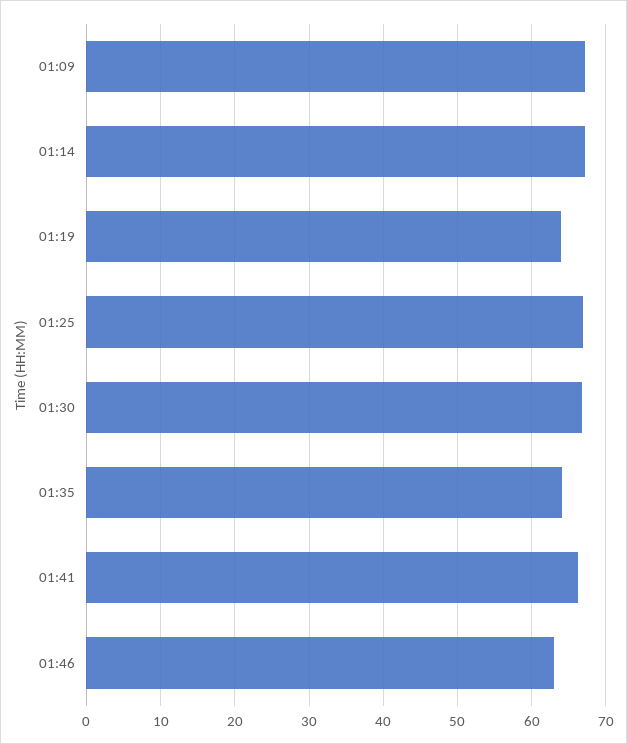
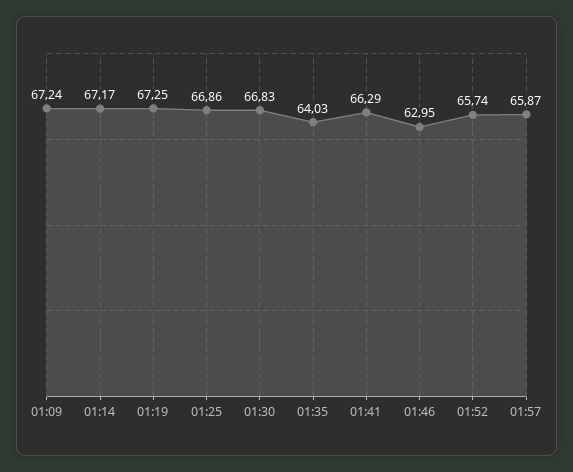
01:19: 64 -> 67.25
01:52: none -> 65.74
01:57: none -> 65.87

